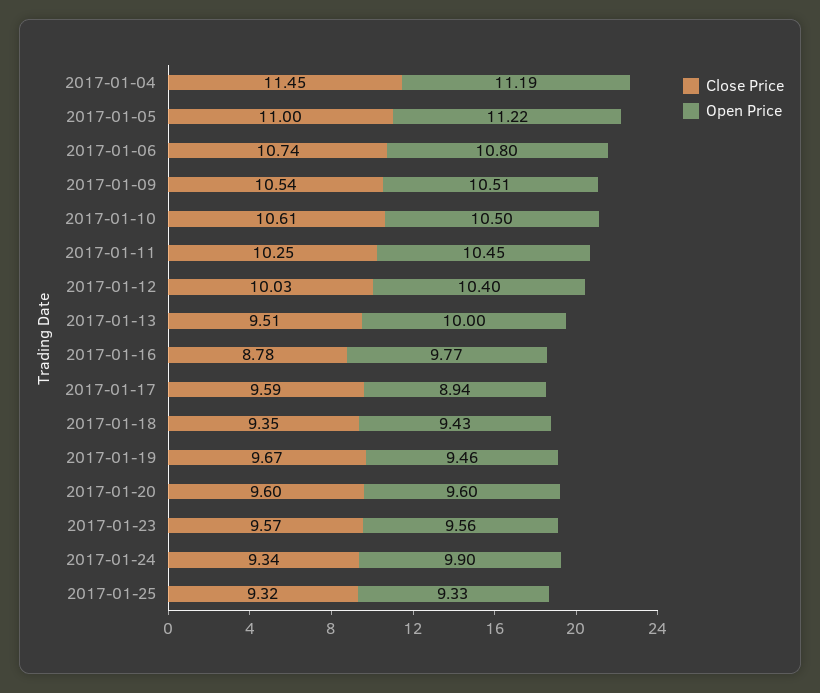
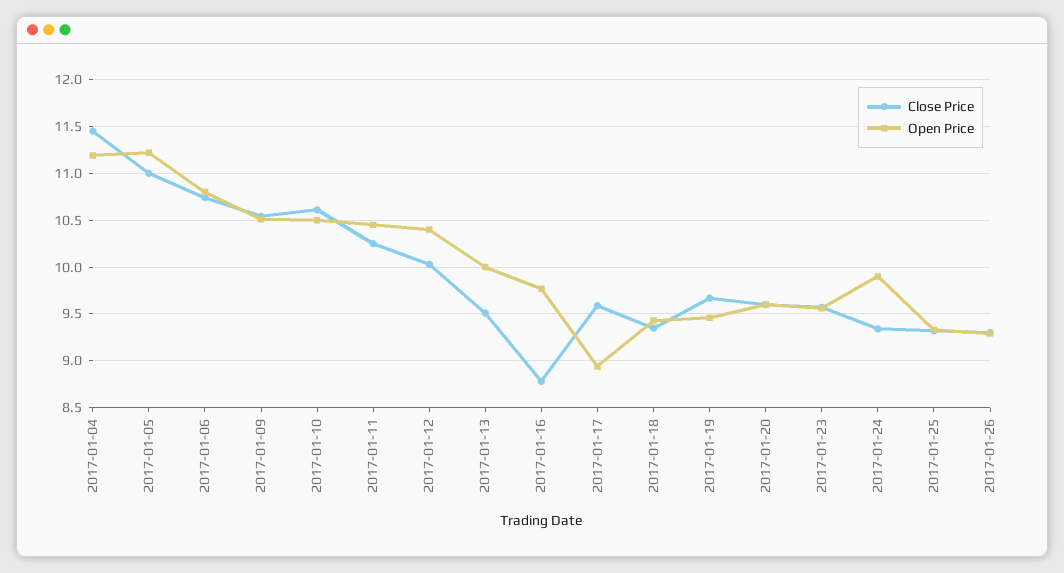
Close Price, 2017-01-26: none -> 9.3
Open Price, 2017-01-26: none -> 9.3

